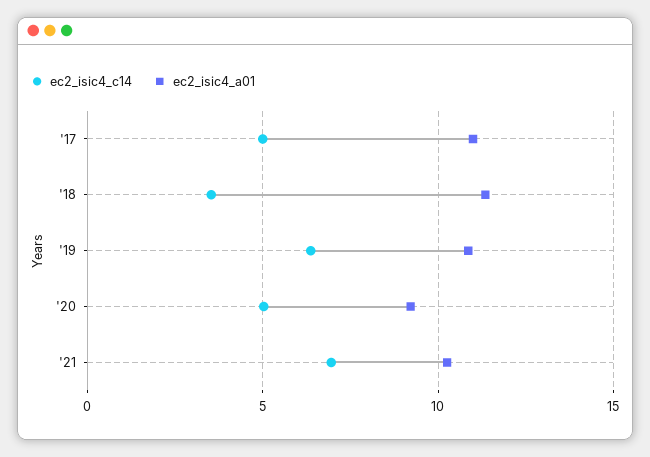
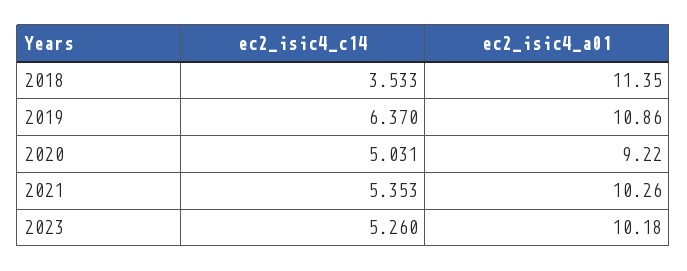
ec2_isic4_c14, '17: 5 -> none
ec2_isic4_a01, '17: 11 -> none
ec2_isic4_c14, '21: 7 -> 5.353
ec2_isic4_c14, 2023: none -> 5.26
ec2_isic4_a01, 2023: none -> 10.18

